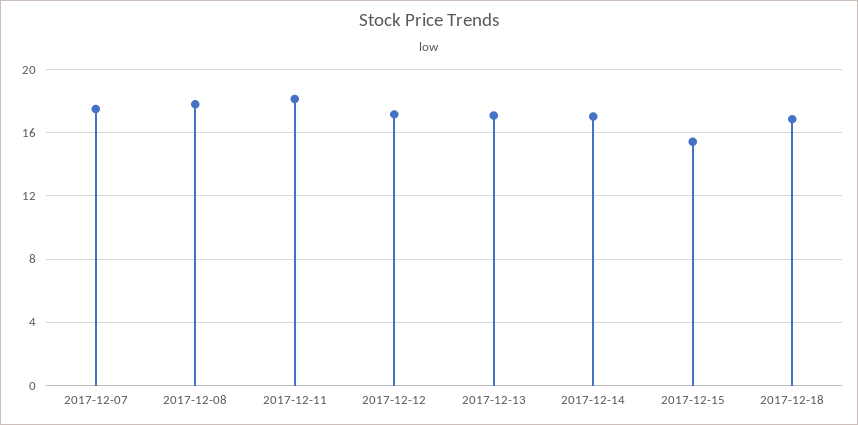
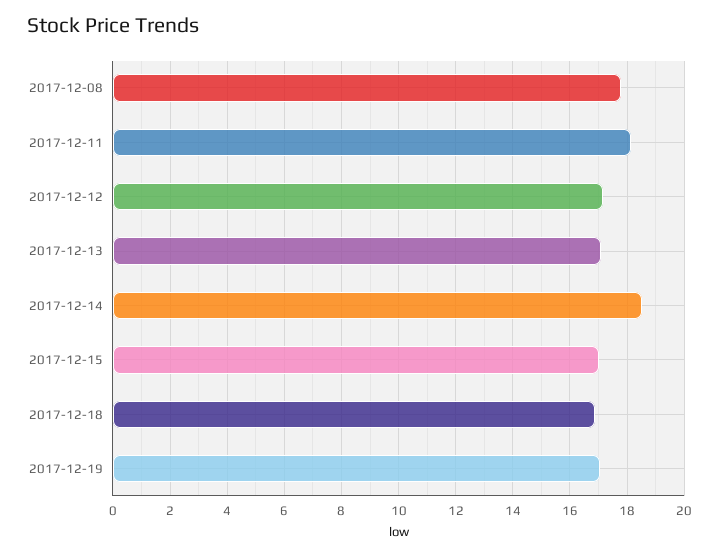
2017-12-07: 17.5 -> none
2017-12-14: 17 -> 18.5
2017-12-15: 15.5 -> 17
2017-12-19: none -> 17

